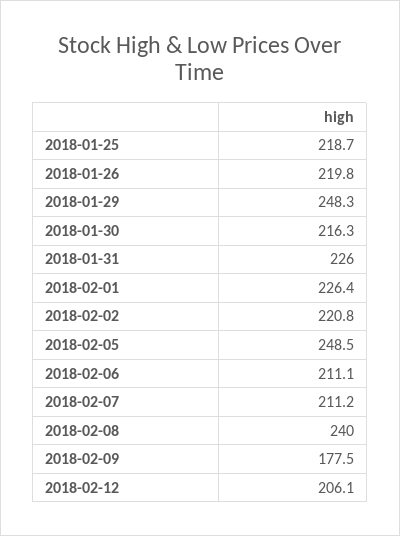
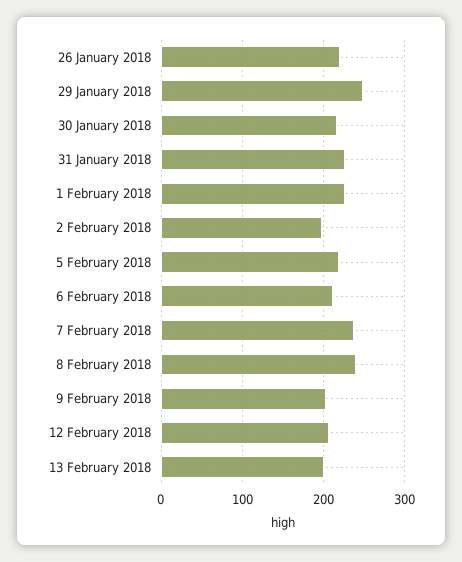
2018-01-25: 218.7 -> none
2018-02-02: 220.8 -> 200
2018-02-05: 248.5 -> 220
2018-02-07: 211.2 -> 240
2018-02-09: 177.5 -> 200
13 February 2018: none -> 200

